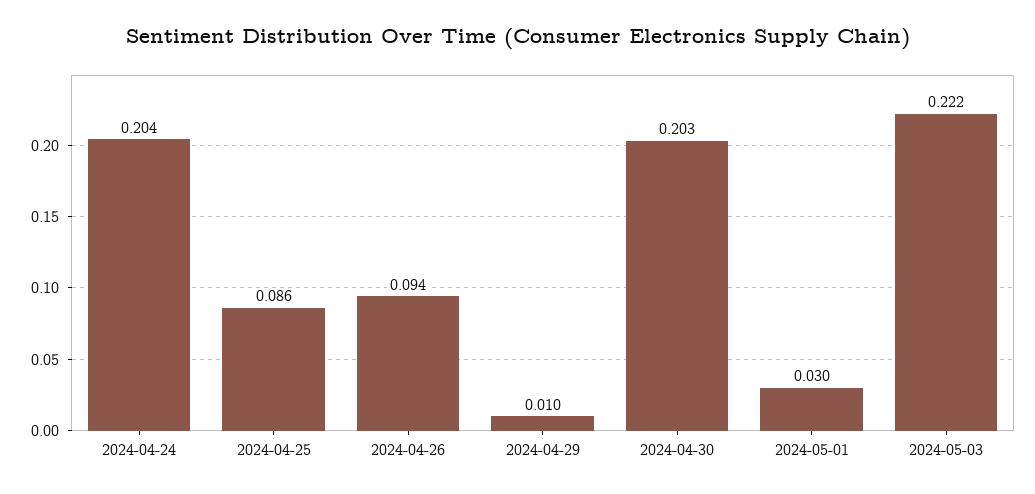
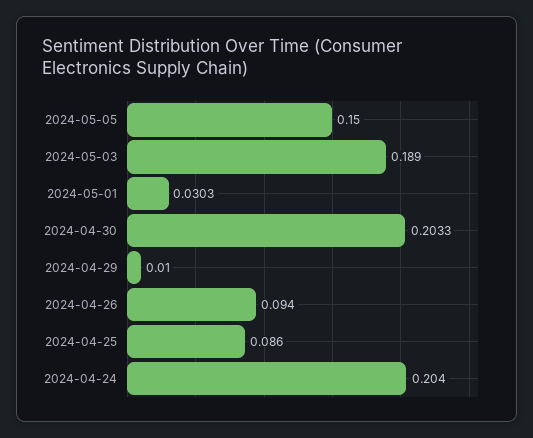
2024-05-03: 0.222 -> 0.189
2024-05-05: none -> 0.15

